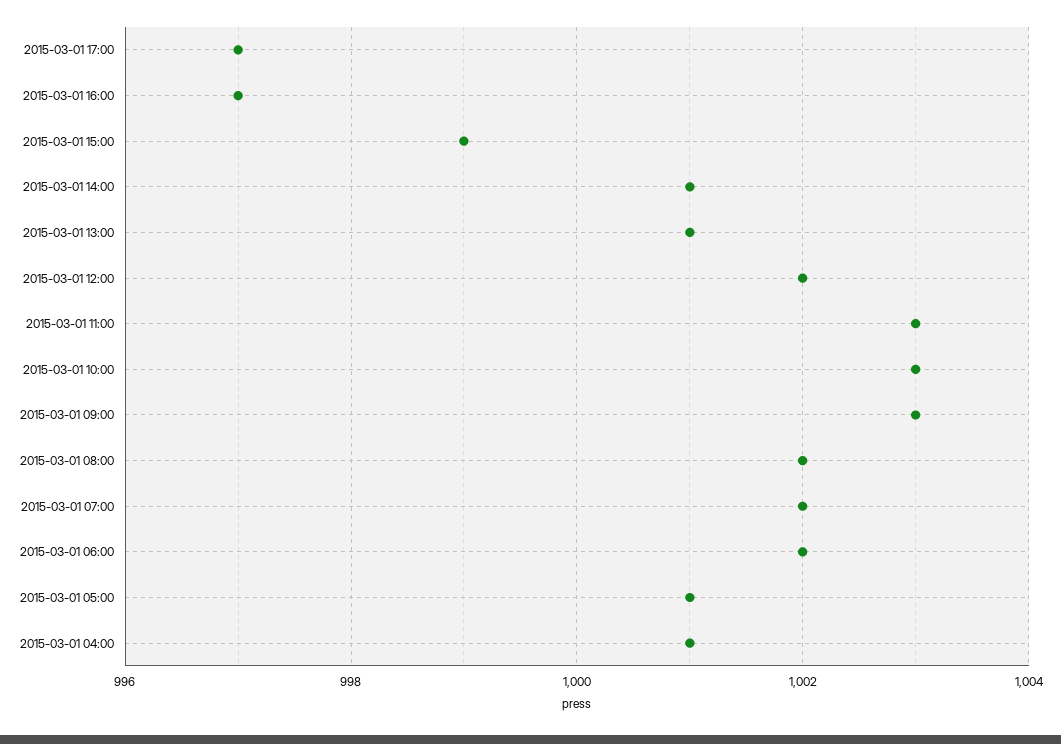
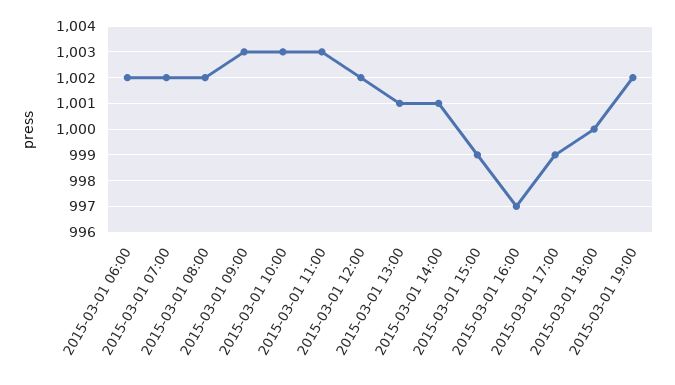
2015-03-01 17:00: 997 -> 999
2015-03-01 05:00: 1001 -> none
2015-03-01 04:00: 1001 -> none
2015-03-01 18:00: none -> 1000
2015-03-01 19:00: none -> 1002

